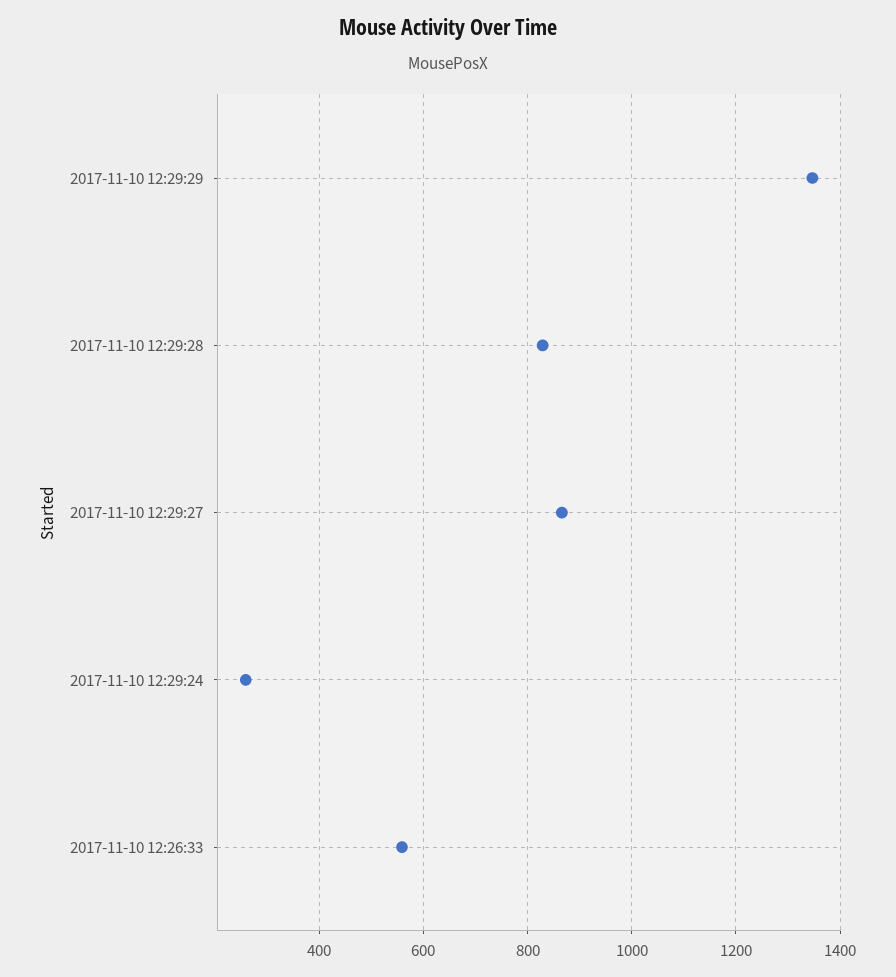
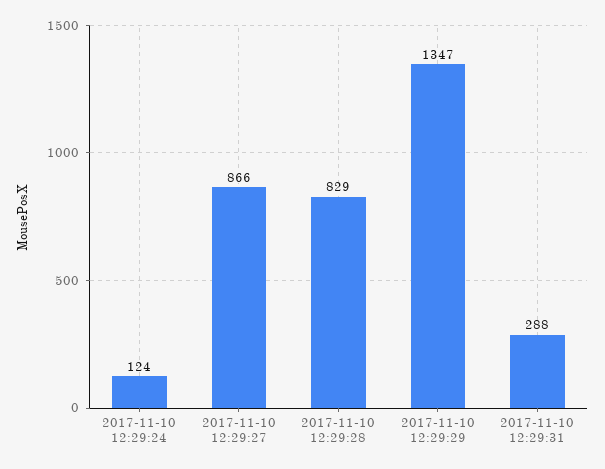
2017-11-10 12:29:24: 260 -> 124
2017-11-10 12:26:33: 560 -> none
2017-11-10 12:29:31: none -> 288

